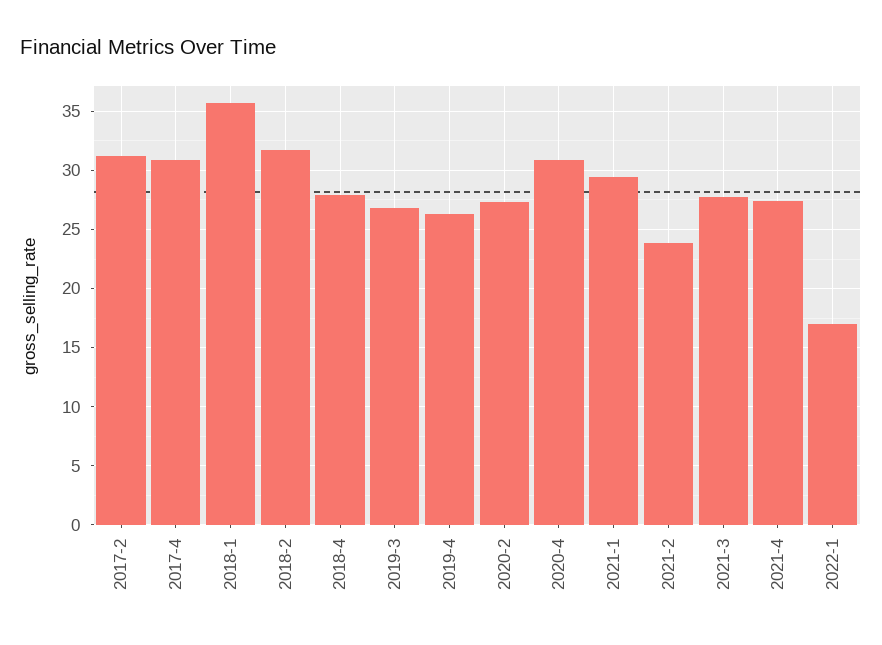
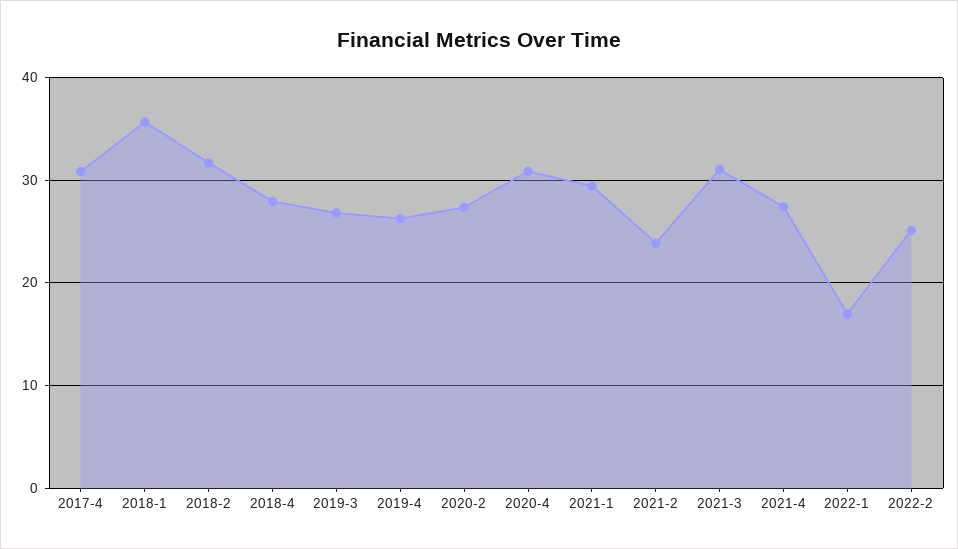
2017-2: 31 -> none
2021-3: 28 -> 31
2022-2: none -> 25

